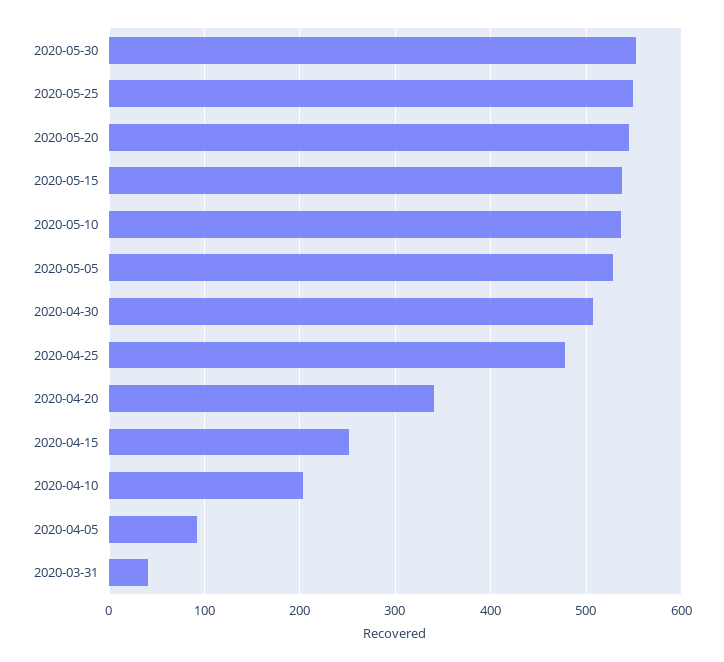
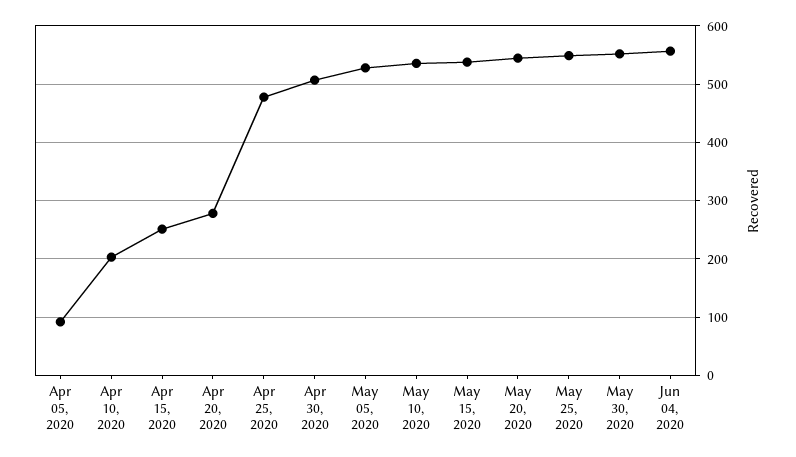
2020-04-20: 340 -> 280
2020-03-31: 40 -> none
Jun 04, 2020: none -> 560

